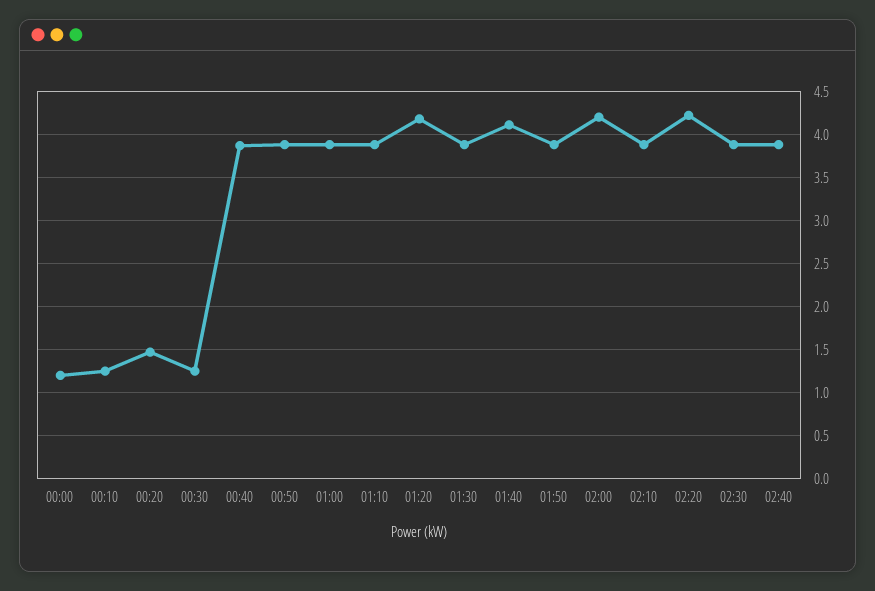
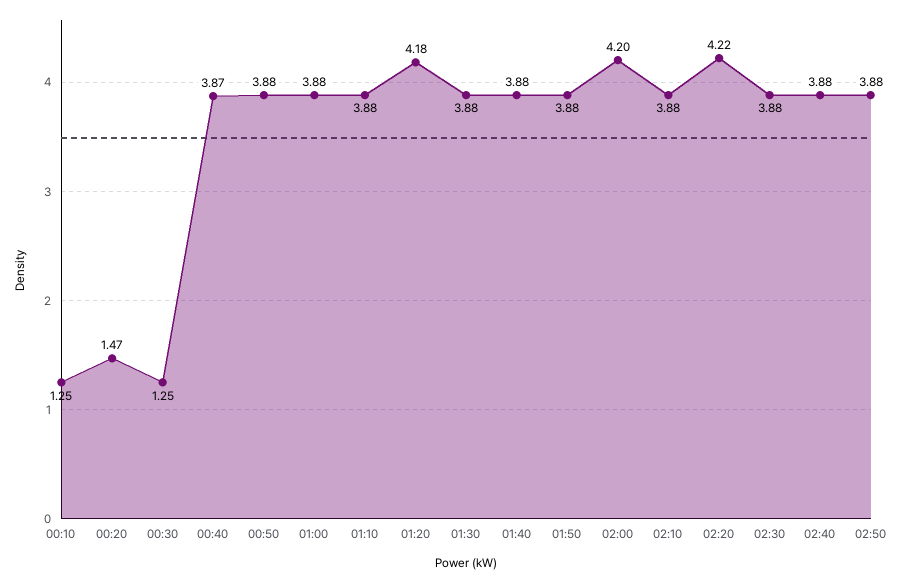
00:00: 1.2 -> none
01:40: 4.1 -> 3.88
02:50: none -> 3.88

